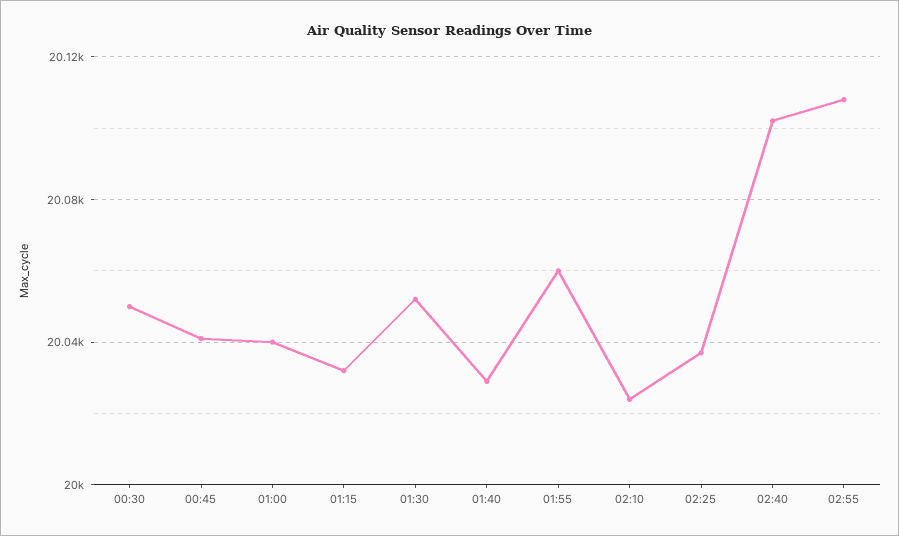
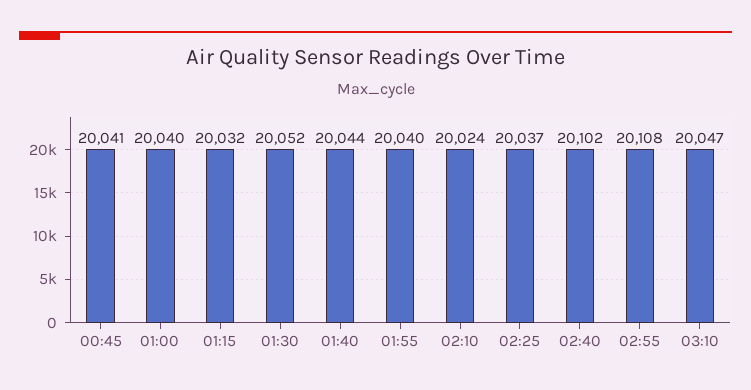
00:30: 20050 -> none
01:40: 20030 -> 20044
01:55: 20060 -> 20040
03:10: none -> 20047

